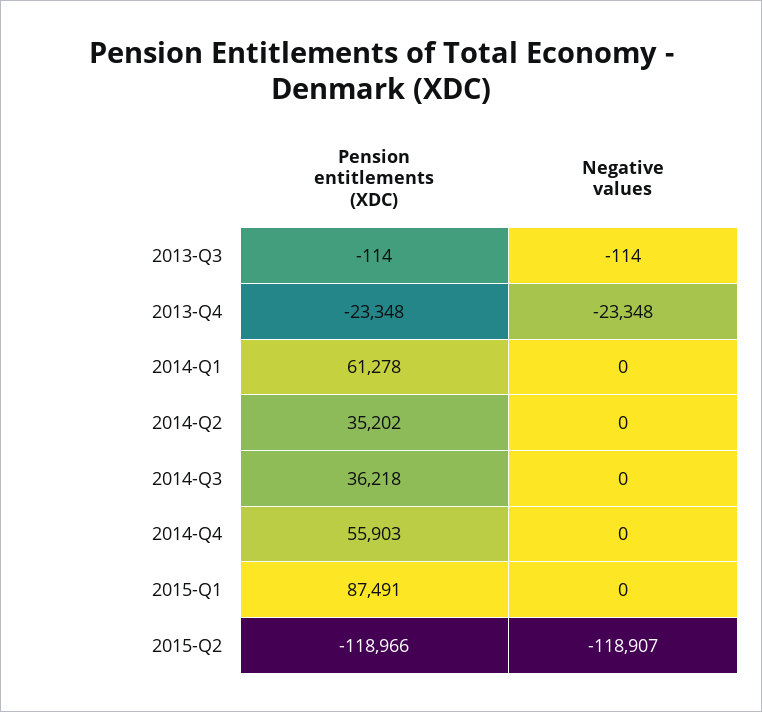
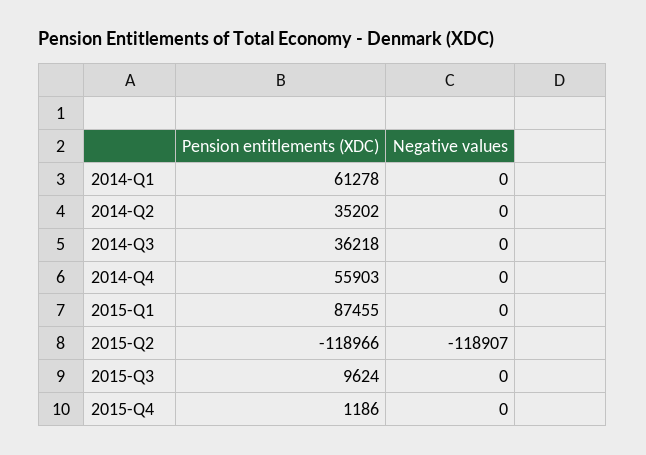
Pension entitlements (XDC), 2013-Q3: -114 -> none
Negative values, 2013-Q3: -114 -> none
Pension entitlements (XDC), 2013-Q4: -23348 -> none
Negative values, 2013-Q4: -23348 -> none
Pension entitlements (XDC), 2015-Q1: 87491 -> 87455
Pension entitlements (XDC), 2015-Q3: none -> 9624
Negative values, 2015-Q3: none -> 0
Pension entitlements (XDC), 2015-Q4: none -> 1186
Negative values, 2015-Q4: none -> 0

